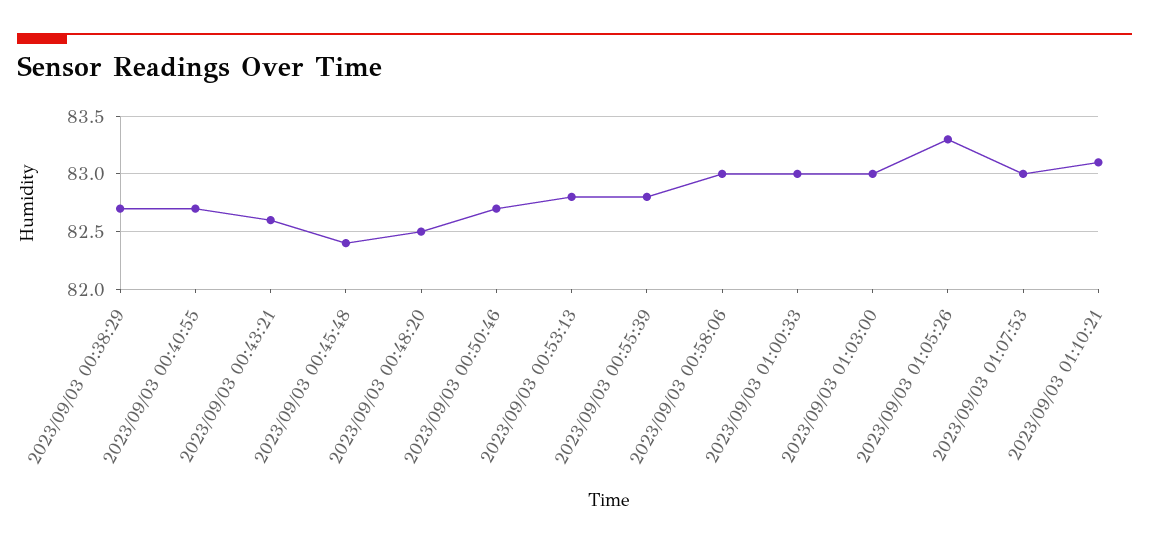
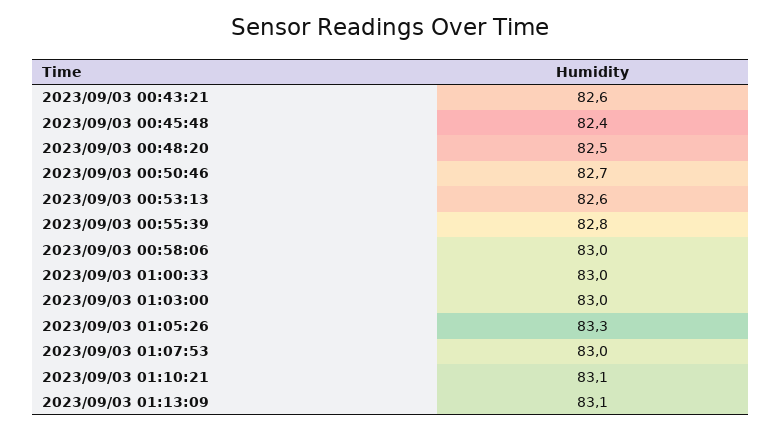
2023/09/03 00:38:29: 82.7 -> none
2023/09/03 00:40:55: 82.7 -> none
2023/09/03 00:53:13: 82.8 -> 82.6
2023/09/03 01:13:09: none -> 83.1

